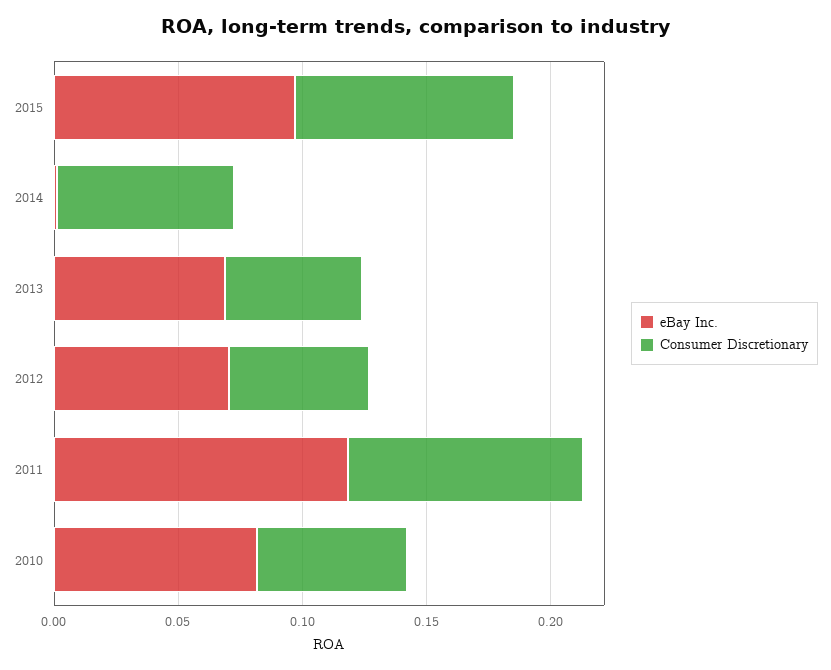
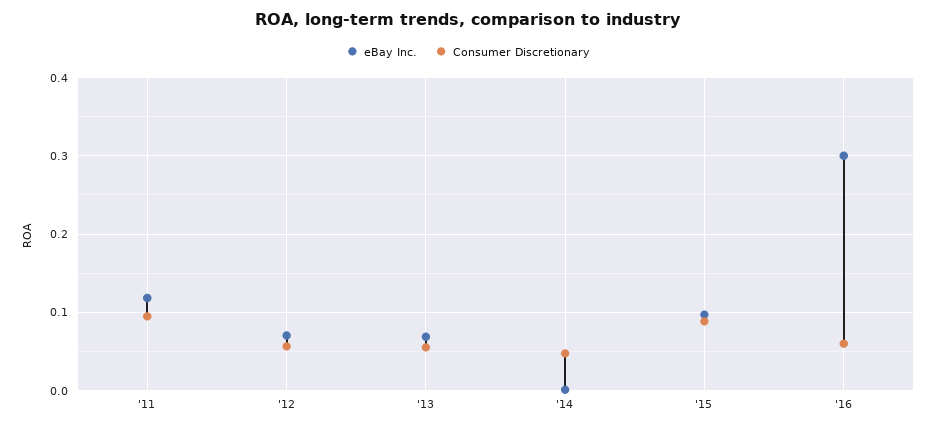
Consumer Discretionary, 2014: 0.07 -> 0.05
eBay Inc., 2010: 0.08 -> none
Consumer Discretionary, 2010: 0.06 -> none
eBay Inc., '16: none -> 0.3
Consumer Discretionary, '16: none -> 0.06

